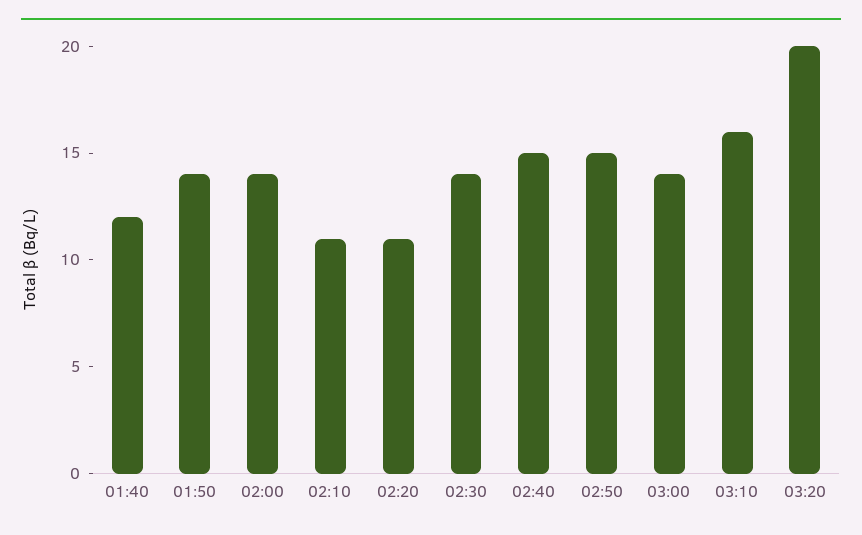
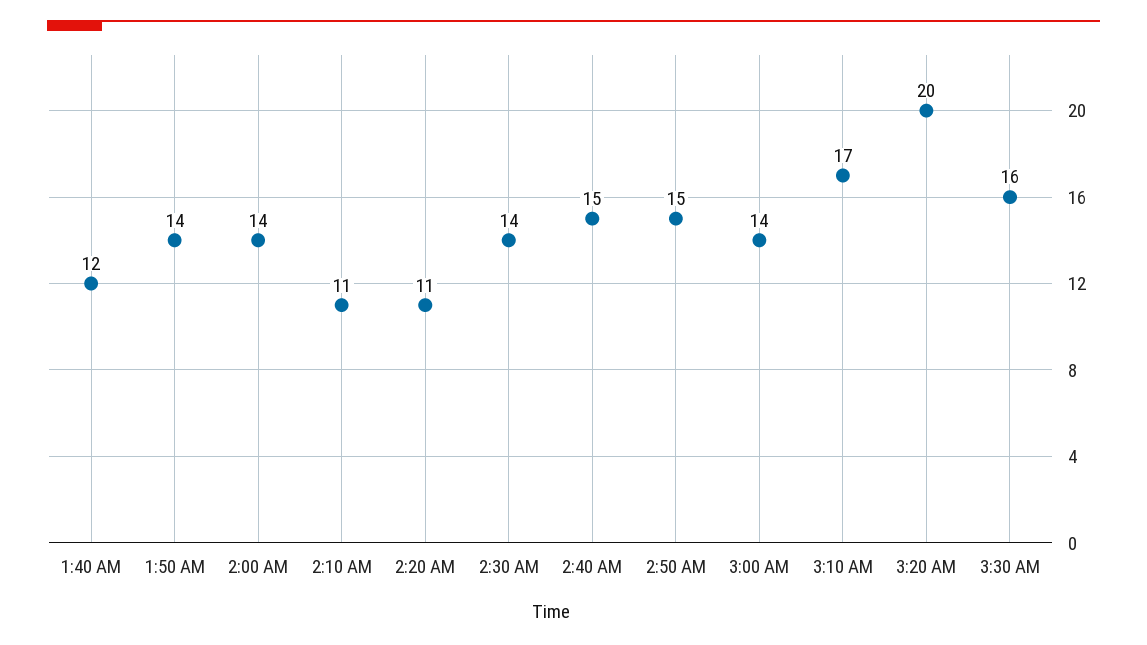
03:10: 16 -> 17
3:30 AM: none -> 16

